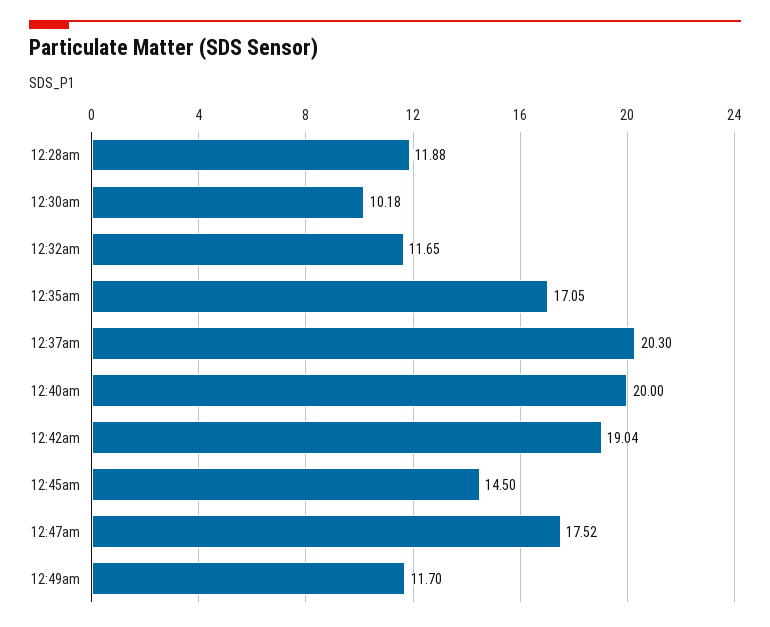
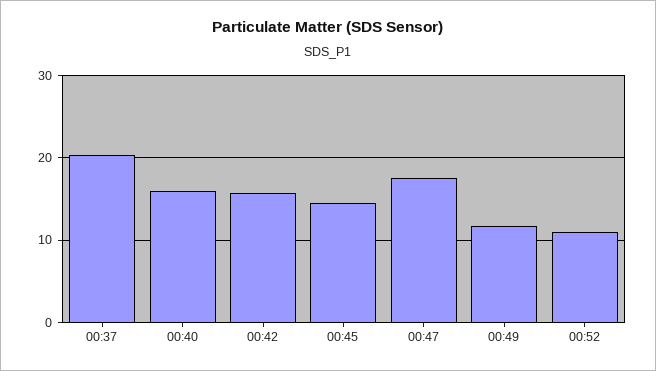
12:28am: 11.88 -> none
12:30am: 10.18 -> none
12:32am: 11.65 -> none
12:35am: 17.05 -> none
12:40am: 20 -> 16
12:42am: 19.04 -> 16
00:52: none -> 11

